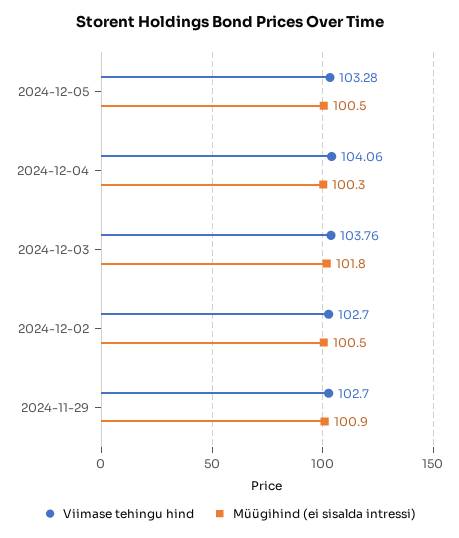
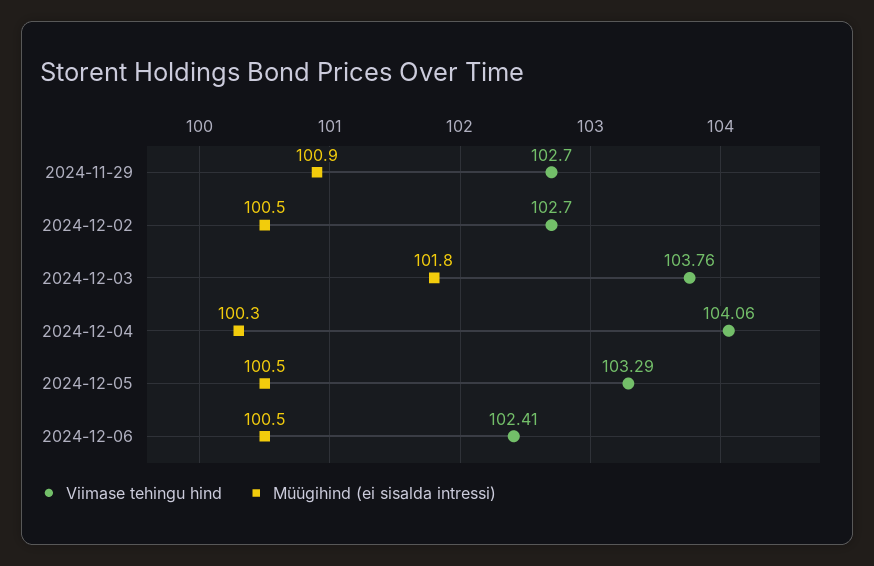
Viimase tehingu hind, 2024-12-05: 103.28 -> 103.29
Viimase tehingu hind, 2024-12-06: none -> 102.41
Müügihind (ei sisalda intressi), 2024-12-06: none -> 100.5

